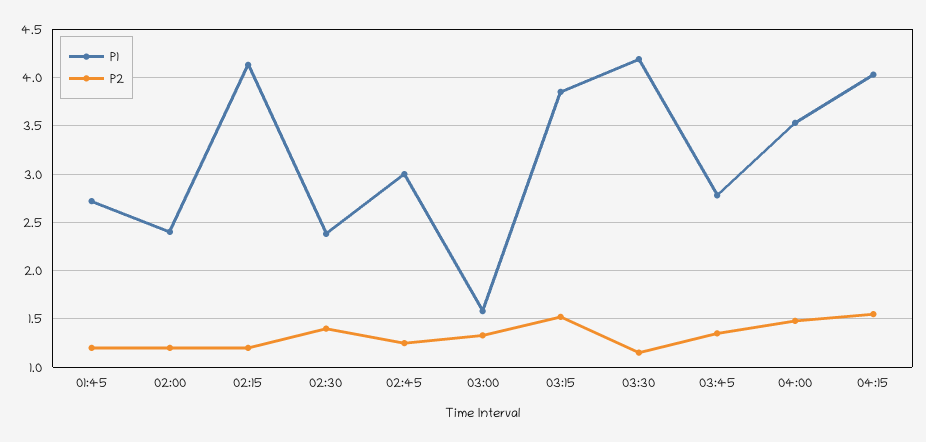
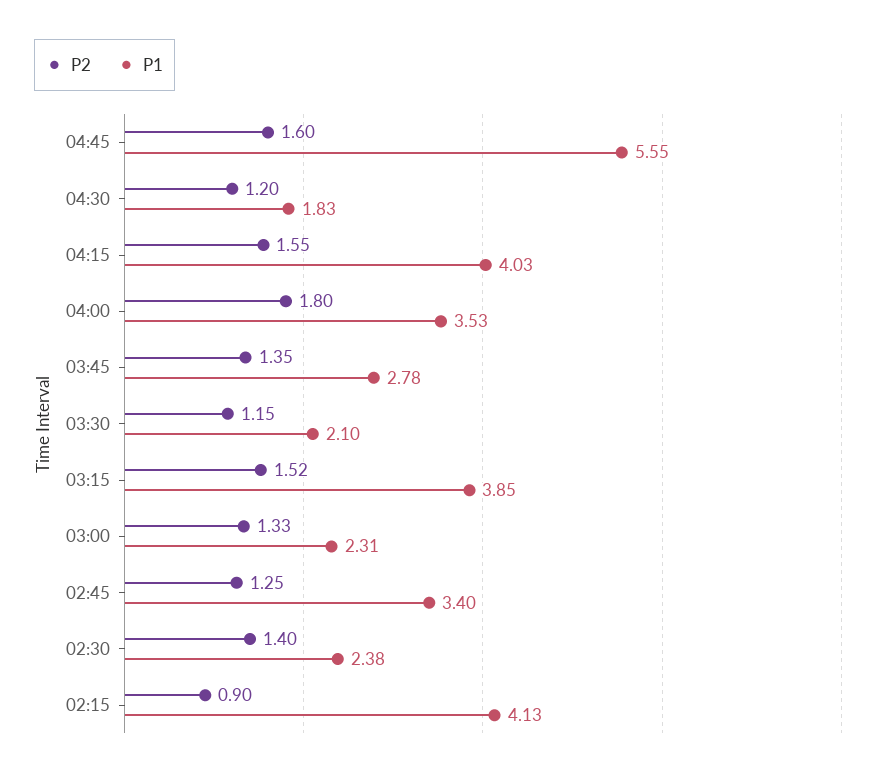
P1, 01:45: 2.7 -> none
P2, 01:45: 1.2 -> none
P1, 02:00: 2.4 -> none
P2, 02:00: 1.2 -> none
P2, 02:15: 1.2 -> 0.9
P1, 02:45: 3 -> 3.4
P1, 03:00: 1.6 -> 2.31
P1, 03:30: 4.2 -> 2.1
P2, 04:00: 1.5 -> 1.8
P2, 04:45: none -> 1.6
P1, 04:45: none -> 5.55
P2, 04:30: none -> 1.2
P1, 04:30: none -> 1.83

